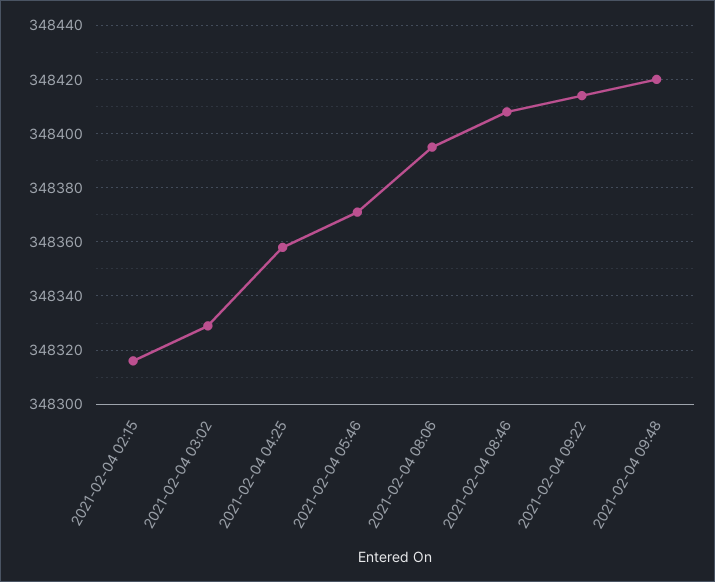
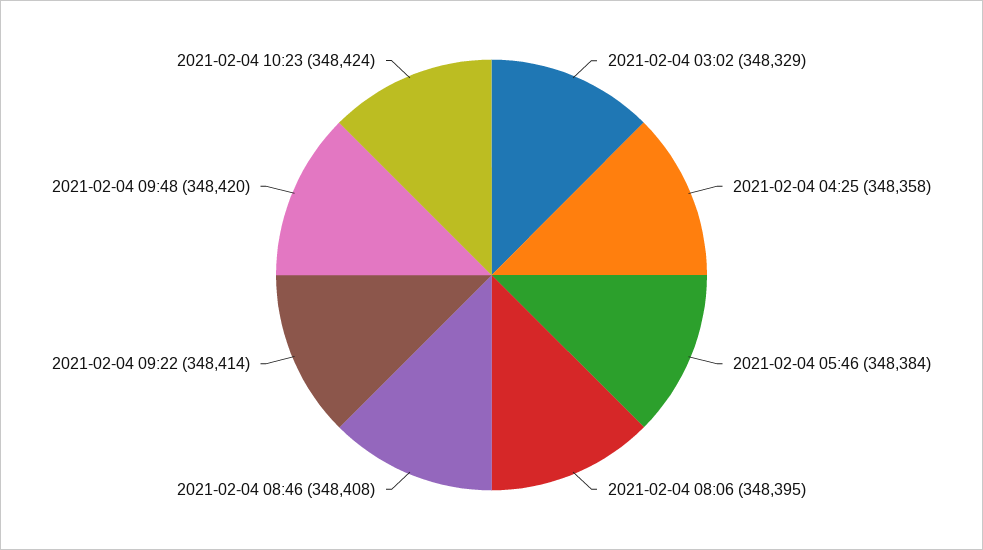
2021-02-04 02:15: 348315 -> none
2021-02-04 05:46: 348370 -> 348384
2021-02-04 10:23: none -> 348424

